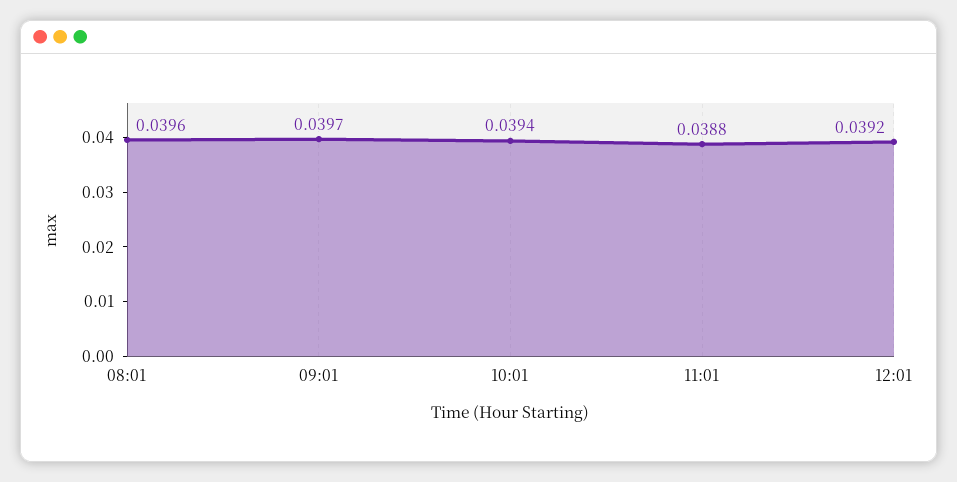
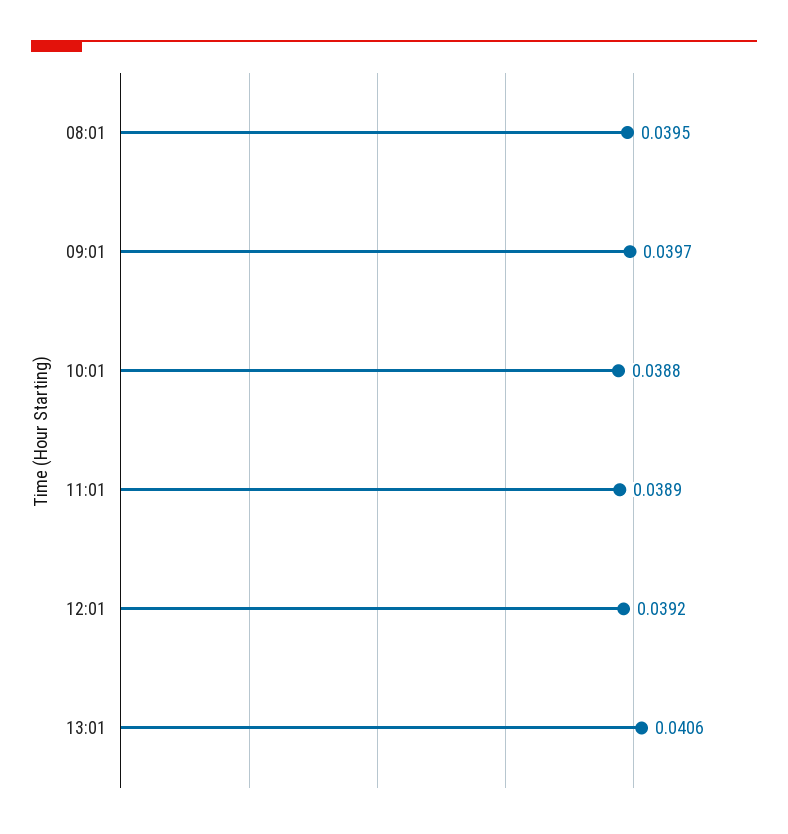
08:01: 0.0396 -> 0.0395
10:01: 0.0394 -> 0.0388
11:01: 0.0388 -> 0.0389
13:01: none -> 0.0406

